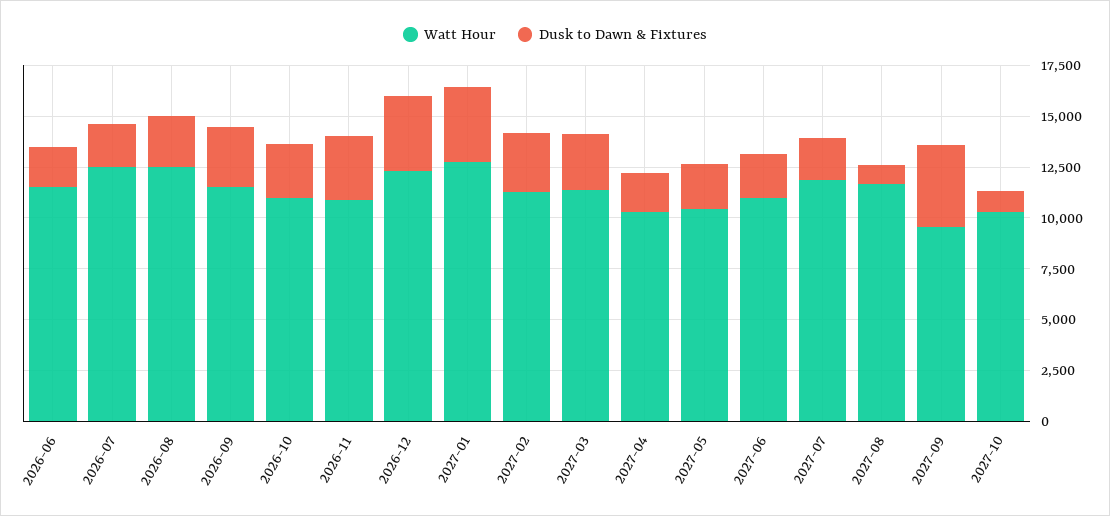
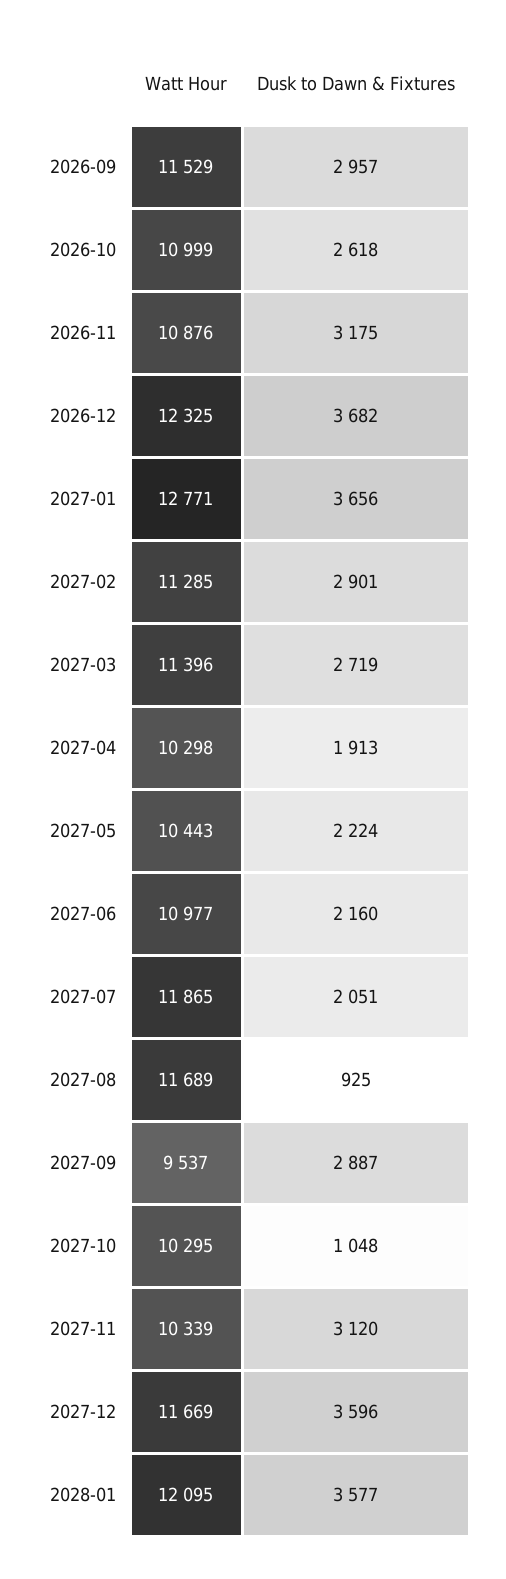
Watt Hour, 2026-06: 11500 -> none
Dusk to Dawn & Fixtures, 2026-06: 2000 -> none
Watt Hour, 2026-07: 12500 -> none
Dusk to Dawn & Fixtures, 2026-07: 2000 -> none
Watt Hour, 2026-08: 12500 -> none
Dusk to Dawn & Fixtures, 2026-08: 2500 -> none
Dusk to Dawn & Fixtures, 2027-09: 4000 -> 2887
Watt Hour, 2027-11: none -> 10339
Dusk to Dawn & Fixtures, 2027-11: none -> 3120
Watt Hour, 2027-12: none -> 11669
Dusk to Dawn & Fixtures, 2027-12: none -> 3596
Watt Hour, 2028-01: none -> 12095
Dusk to Dawn & Fixtures, 2028-01: none -> 3577

